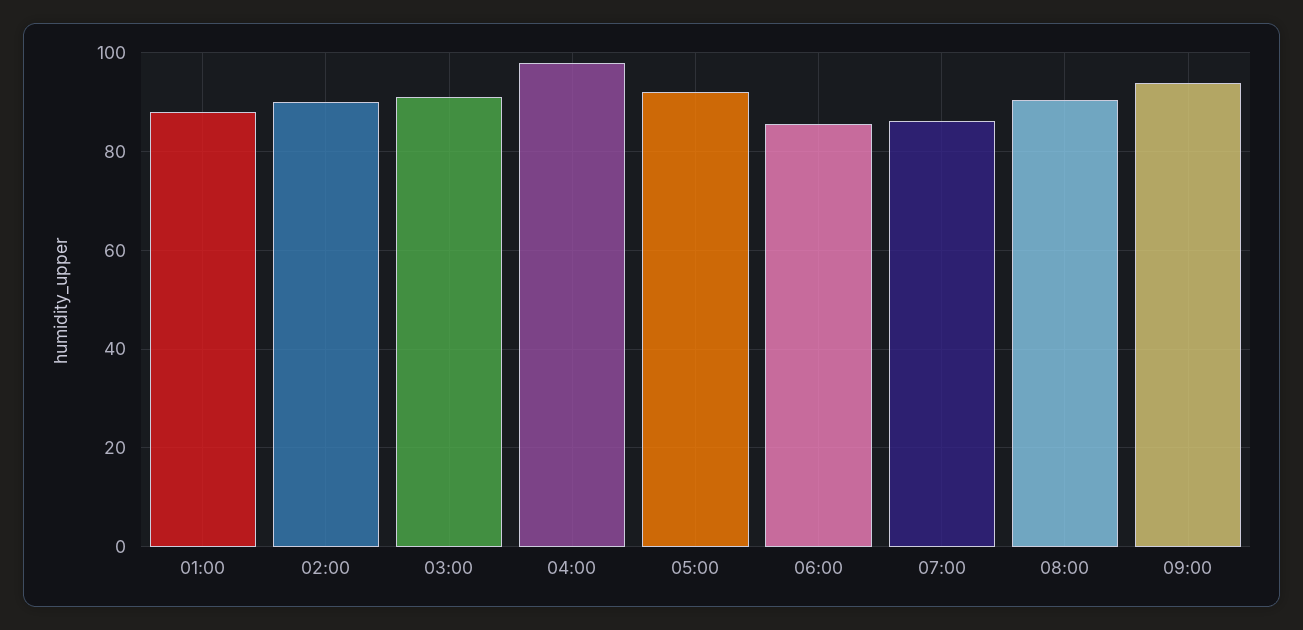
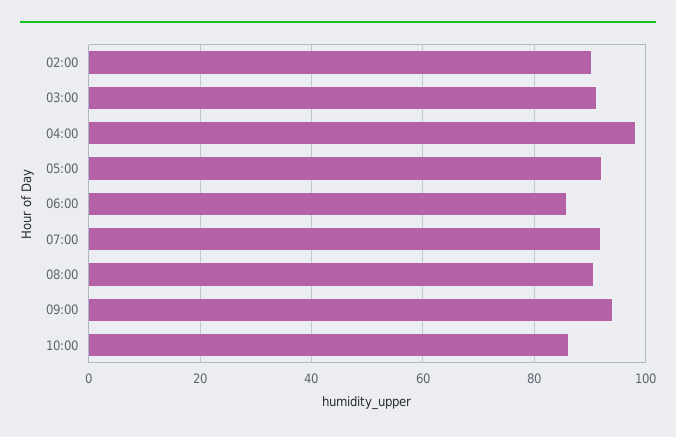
01:00: 88 -> none
07:00: 86 -> 92
10:00: none -> 86

